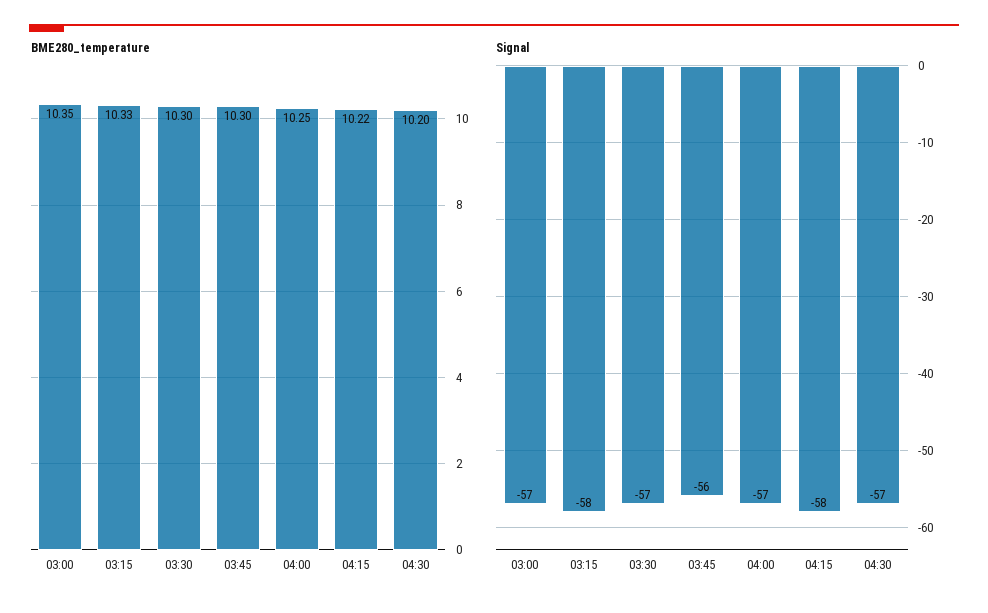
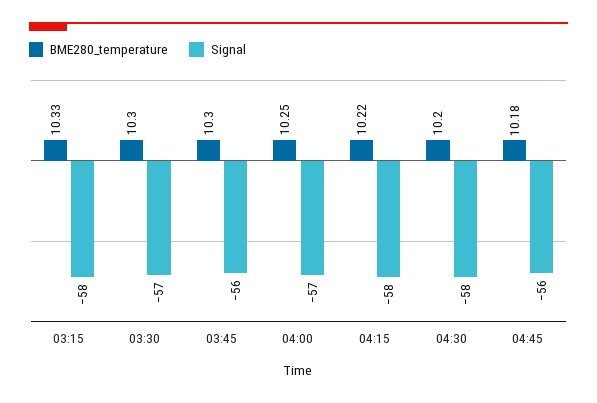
BME280_temperature, 03:00: 10.35 -> none
Signal, 03:00: -57 -> none
Signal, 04:30: -57 -> -58
BME280_temperature, 04:45: none -> 10.18
Signal, 04:45: none -> -56

